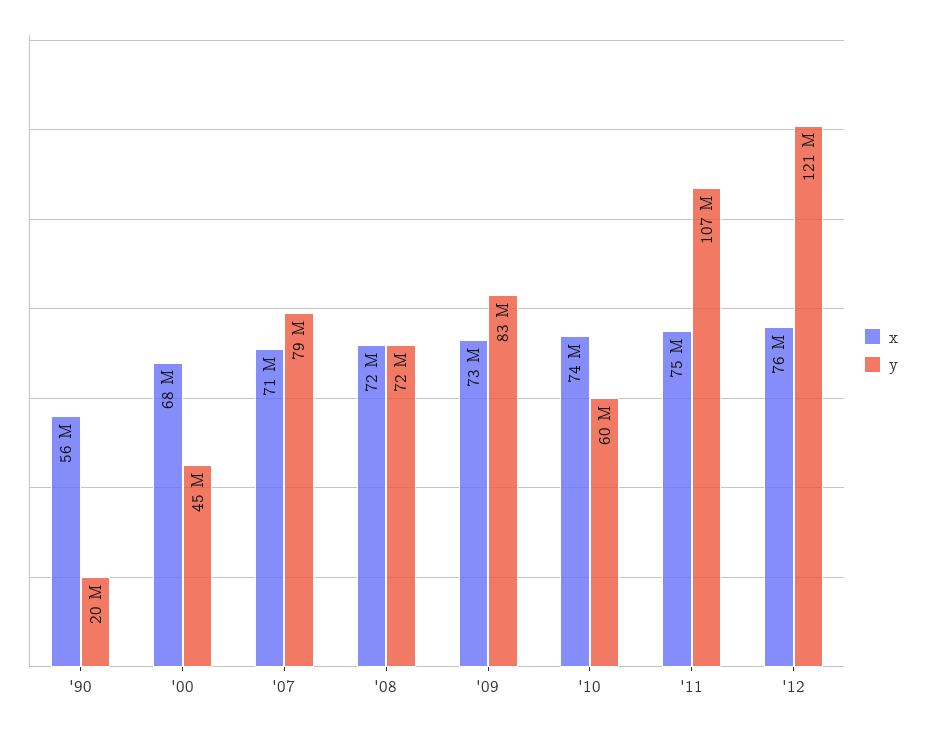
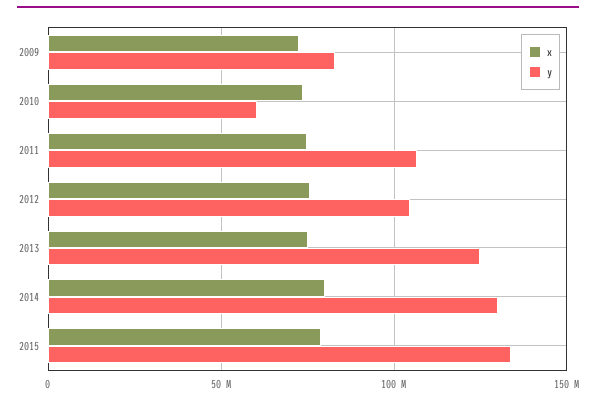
x, '90: 56000000 -> none
y, '90: 20000000 -> none
x, '00: 68000000 -> none
y, '00: 45000000 -> none
x, '07: 71000000 -> none
y, '07: 79000000 -> none
x, '08: 72000000 -> none
y, '08: 72000000 -> none
y, '12: 121000000 -> 105000000
x, 2013: none -> 75000000
y, 2013: none -> 125000000
x, 2014: none -> 80000000
y, 2014: none -> 130000000
x, 2015: none -> 80000000
y, 2015: none -> 135000000

